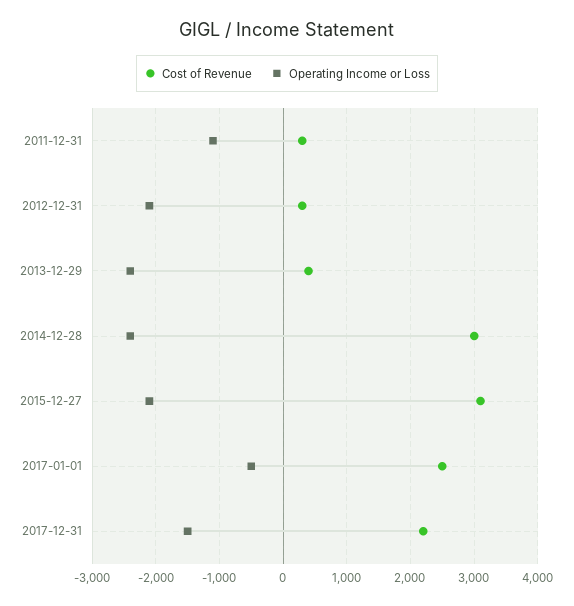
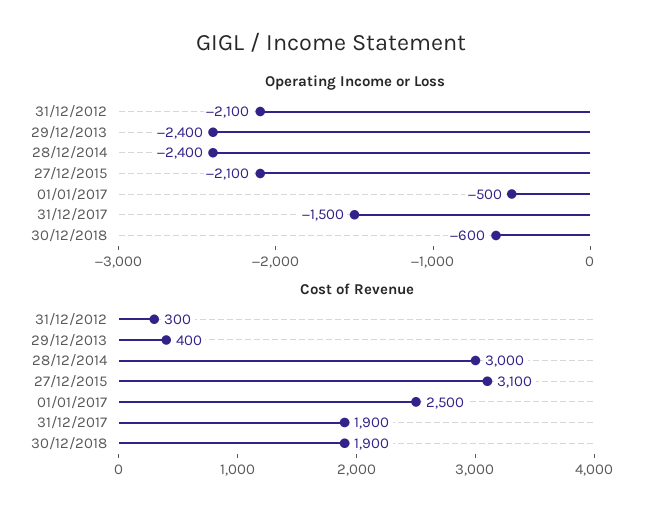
Cost of Revenue, 2011-12-31: 300 -> none
Operating Income or Loss, 2011-12-31: -1100 -> none
Cost of Revenue, 2017-12-31: 2200 -> 1900
Operating Income or Loss, 30/12/2018: none -> -600
Cost of Revenue, 30/12/2018: none -> 1900

